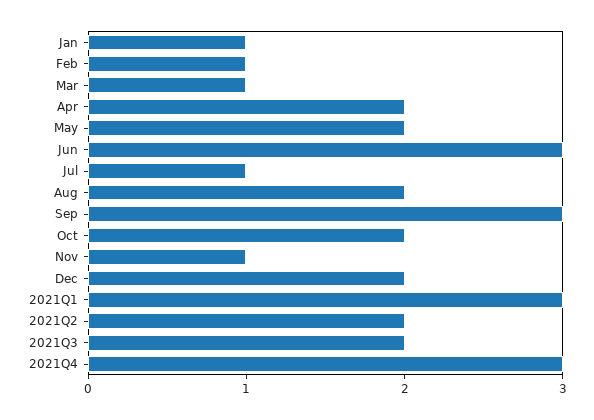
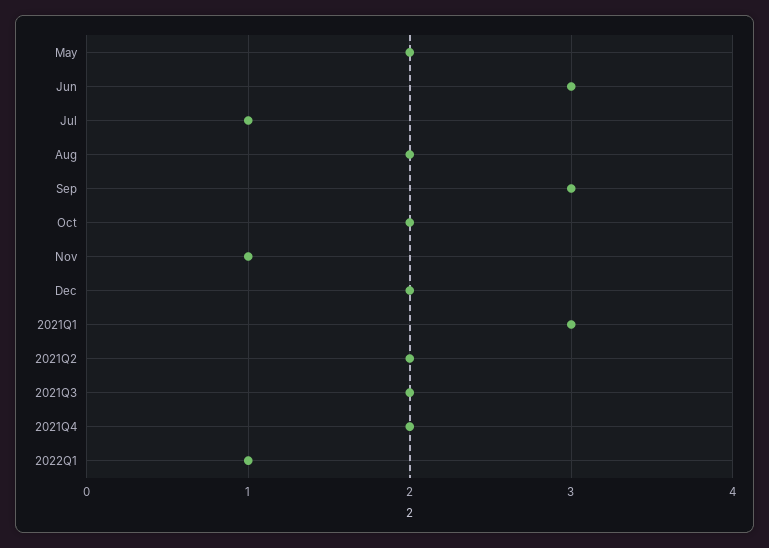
Jan: 1 -> none
Feb: 1 -> none
Mar: 1 -> none
Apr: 2 -> none
2021Q4: 3 -> 2
2022Q1: none -> 1

